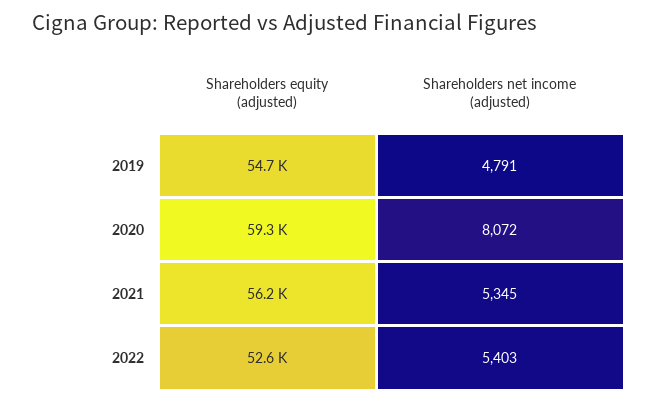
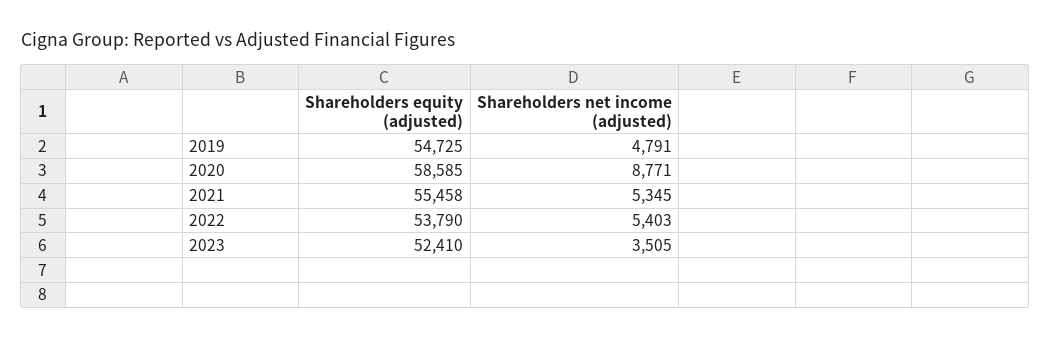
Shareholders equity (adjusted), 2020: 59300 -> 58585
Shareholders net income (adjusted), 2020: 8072 -> 8771
Shareholders equity (adjusted), 2021: 56200 -> 55458
Shareholders equity (adjusted), 2022: 52600 -> 53790
Shareholders equity (adjusted), 2023: none -> 52410
Shareholders net income (adjusted), 2023: none -> 3505

